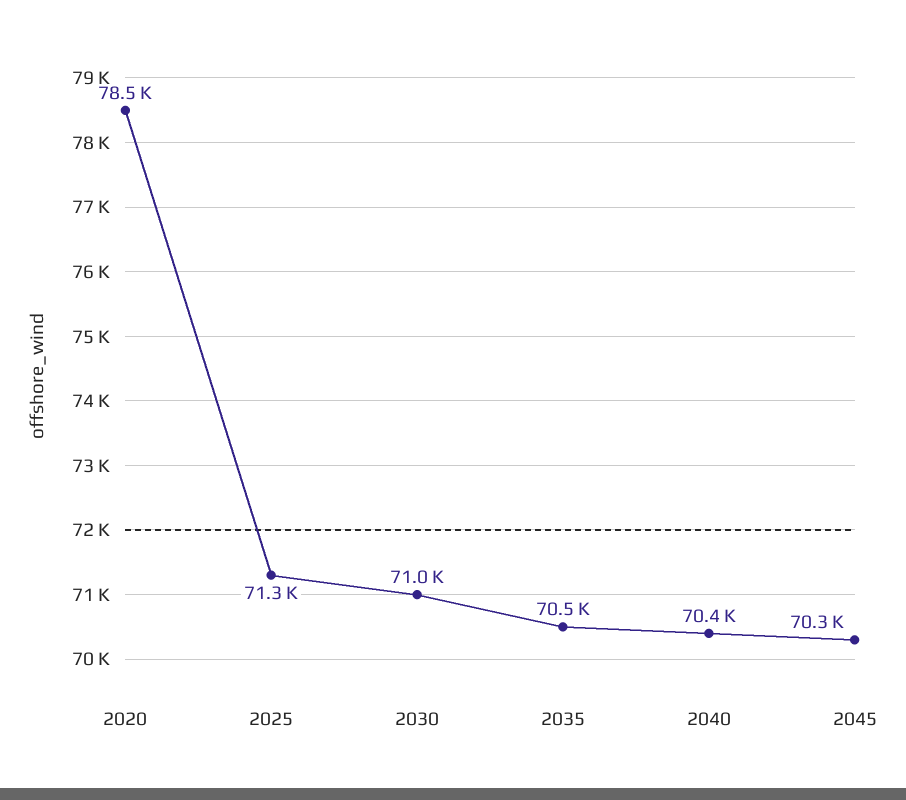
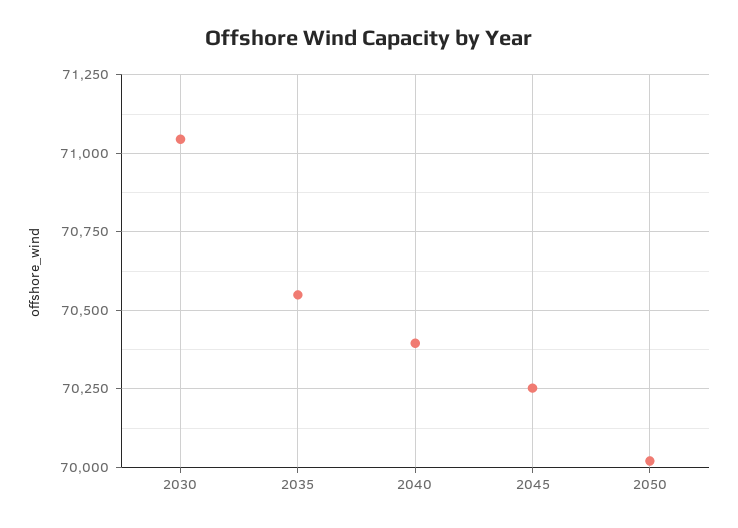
2020: 78500 -> none
2025: 71300 -> none
2050: none -> 70025

